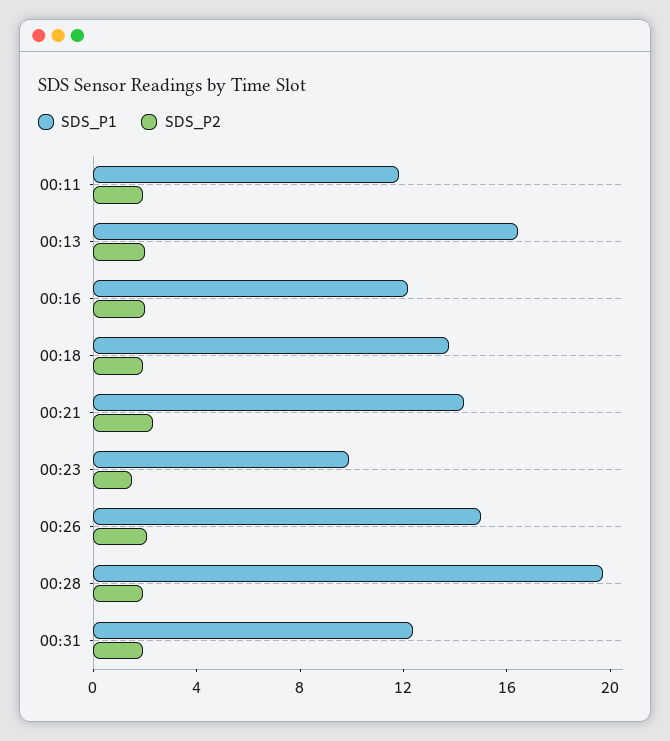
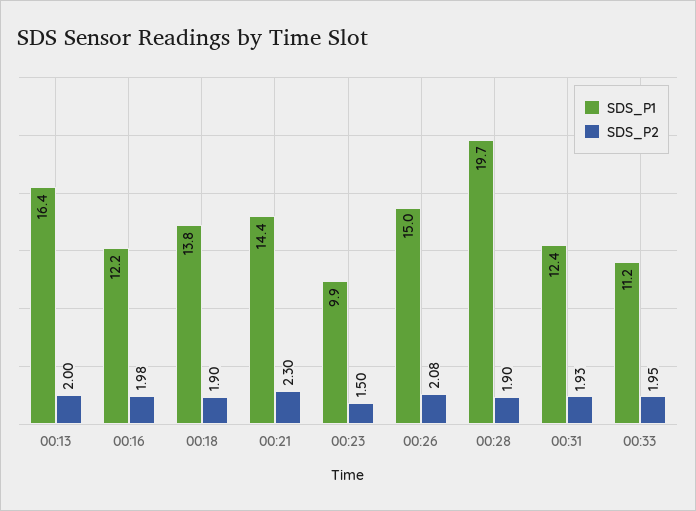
SDS_P1, 00:11: 12 -> none
SDS_P2, 00:11: 2 -> none
SDS_P1, 00:33: none -> 11.2
SDS_P2, 00:33: none -> 1.95

